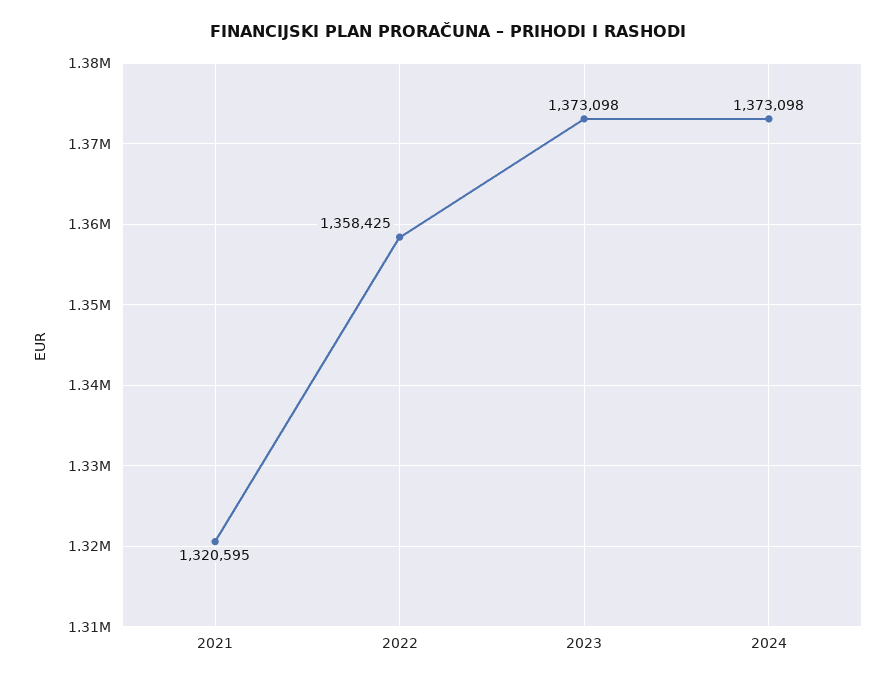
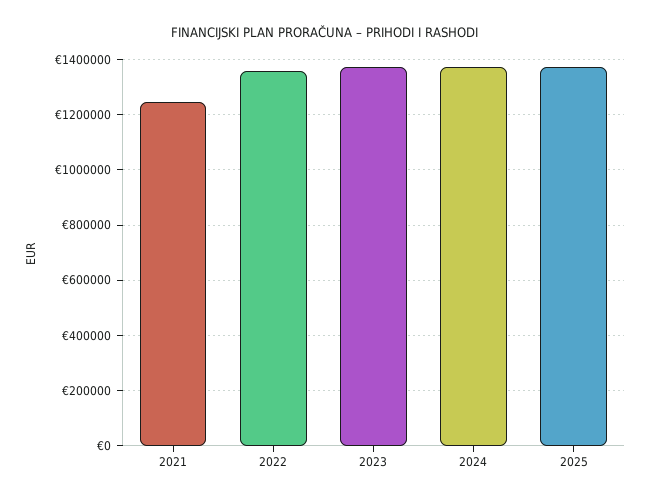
2021: 1320595 -> 1250000
2025: none -> 1375000

